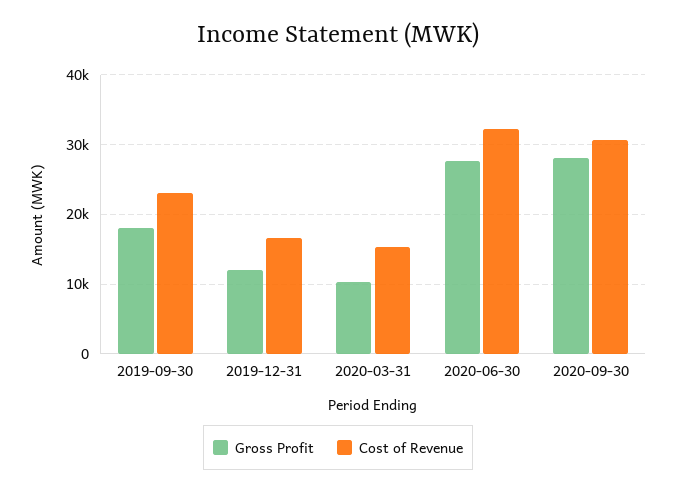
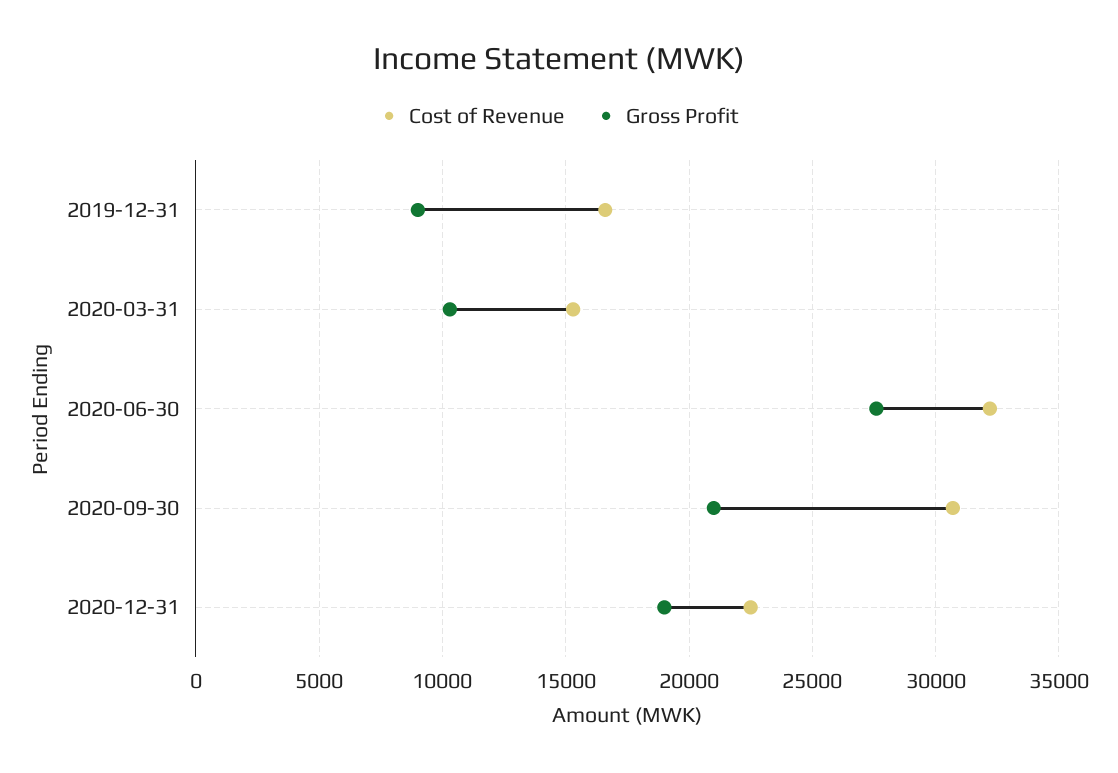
Gross Profit, 2019-09-30: 18000 -> none
Cost of Revenue, 2019-09-30: 23000 -> none
Gross Profit, 2019-12-31: 12000 -> 9000
Gross Profit, 2020-09-30: 28000 -> 21000
Cost of Revenue, 2020-12-31: none -> 22500
Gross Profit, 2020-12-31: none -> 19000

